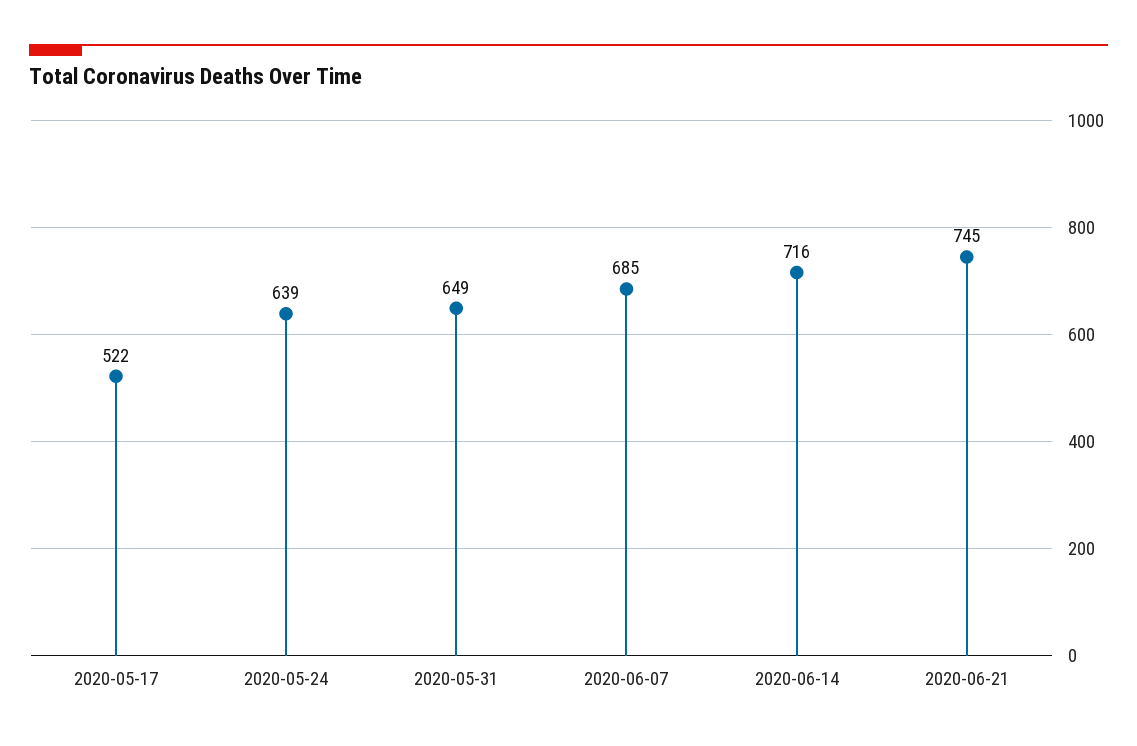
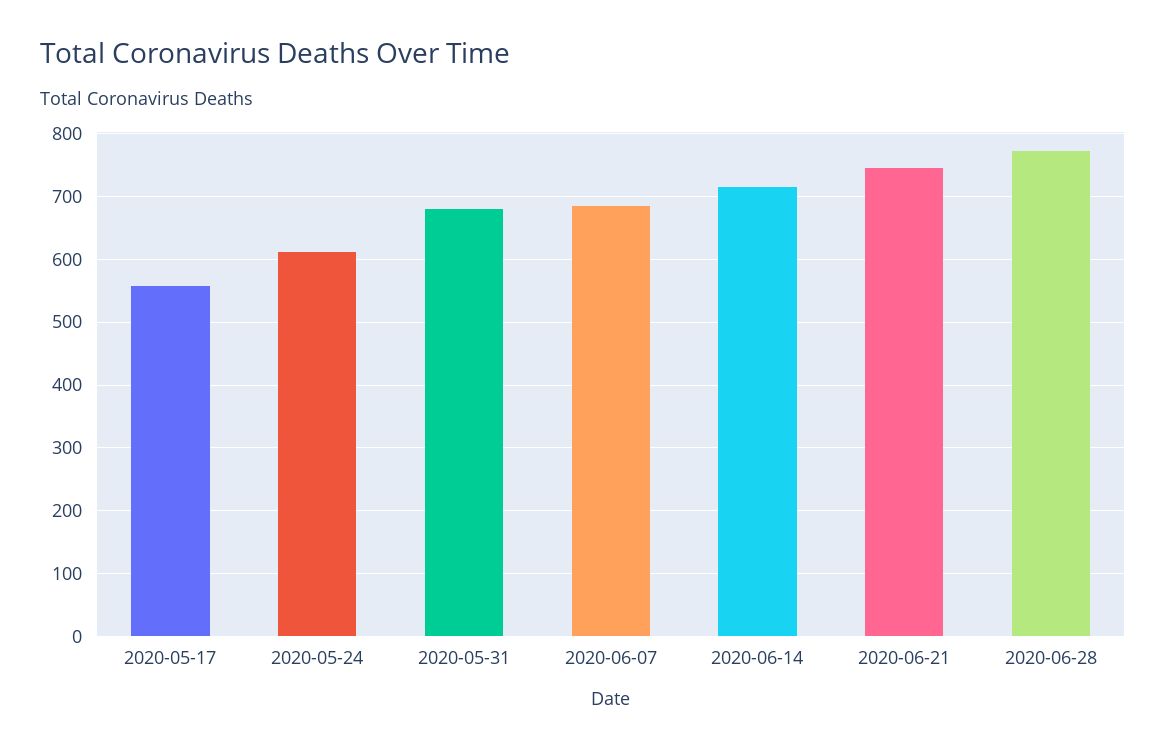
2020-05-17: 522 -> 560
2020-05-24: 639 -> 610
2020-05-31: 649 -> 680
2020-06-28: none -> 770

